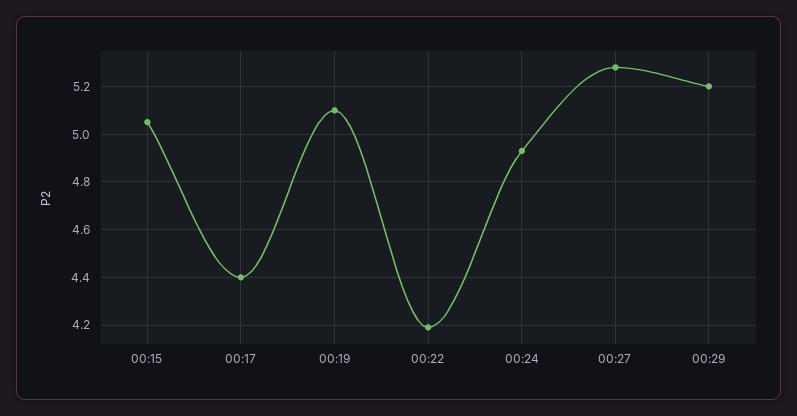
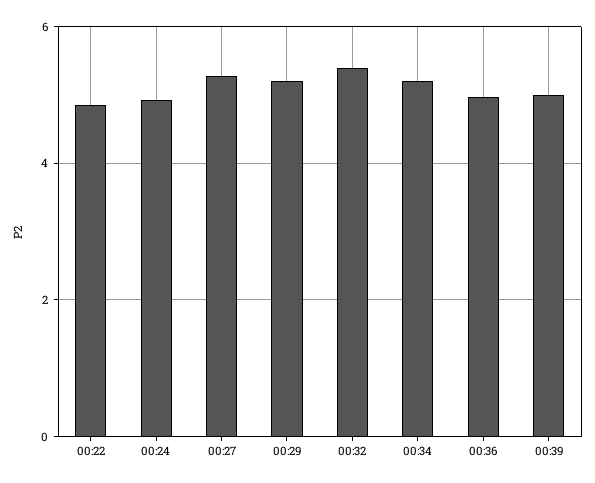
00:15: 5.05 -> none
00:17: 4.4 -> none
00:19: 5.1 -> none
00:22: 4.2 -> 4.8
00:32: none -> 5.4
00:34: none -> 5.2
00:36: none -> 5
00:39: none -> 5

